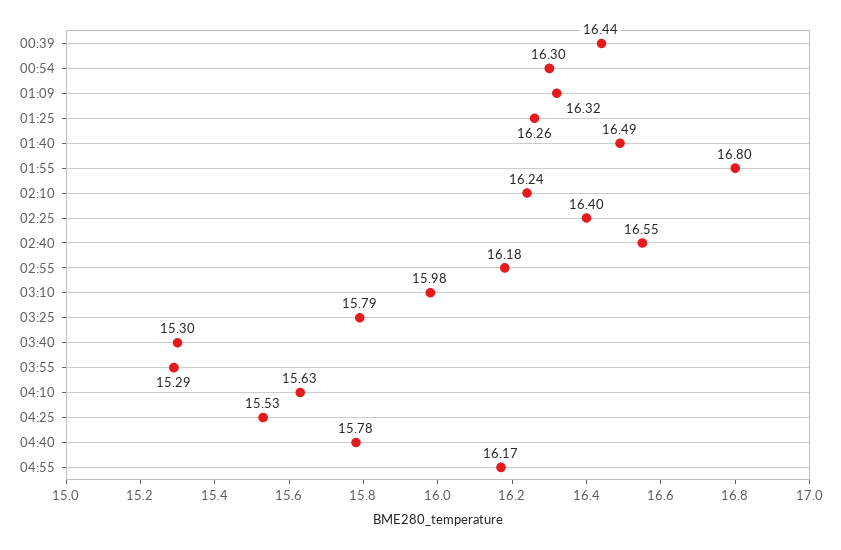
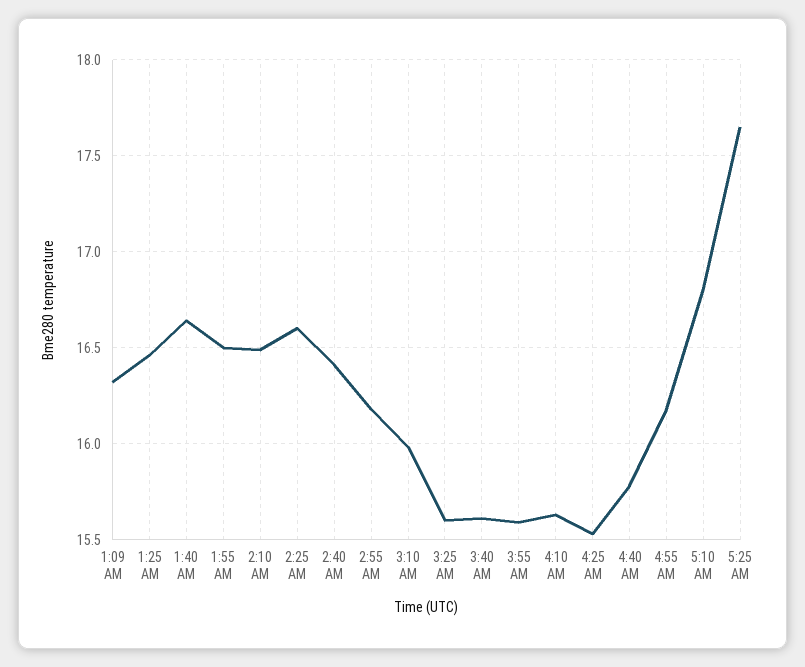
00:39: 16.44 -> none
00:54: 16.3 -> none
01:25: 16.26 -> 16.45
01:40: 16.49 -> 16.65
01:55: 16.8 -> 16.5
02:10: 16.24 -> 16.5
02:25: 16.4 -> 16.6
02:40: 16.55 -> 16.4
03:25: 15.79 -> 15.6
03:40: 15.3 -> 15.6
03:55: 15.29 -> 15.6
5:10 AM: none -> 16.8
5:25 AM: none -> 17.65

